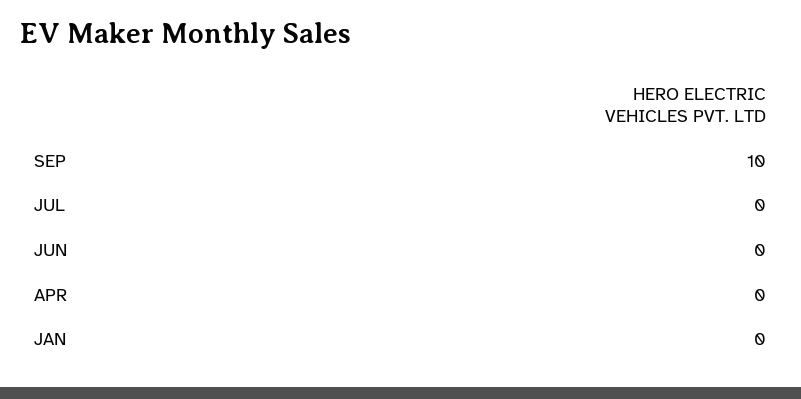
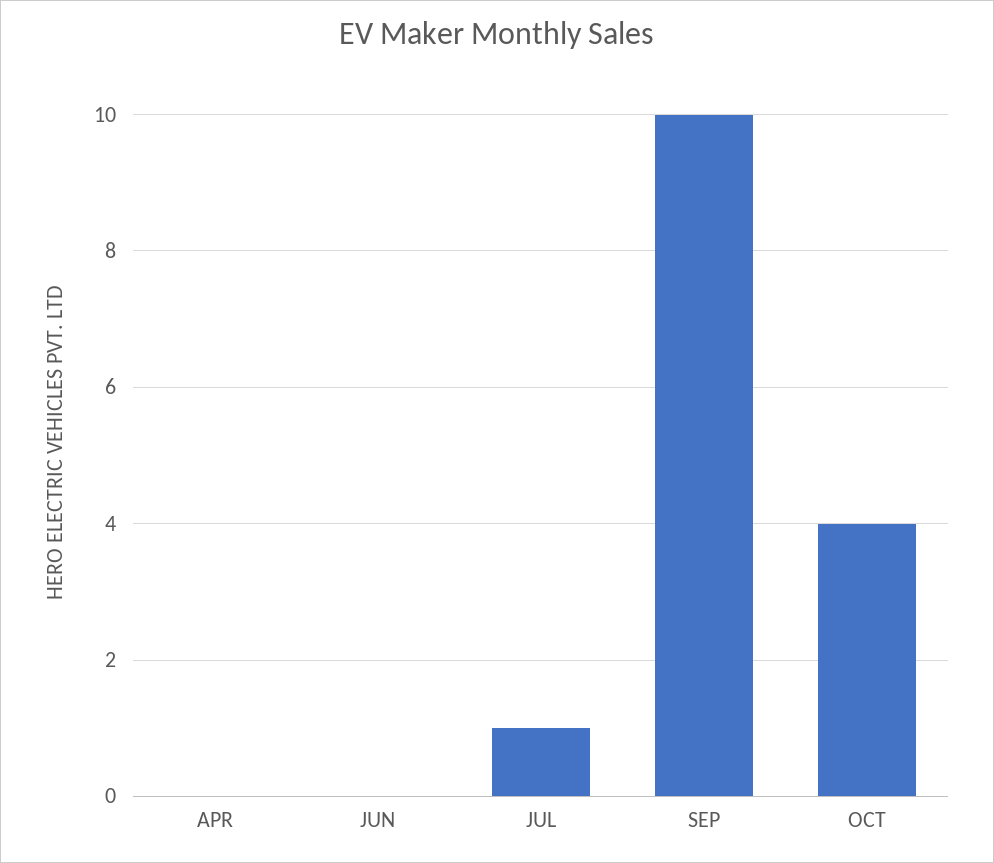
JUL: 0 -> 1
JAN: 0 -> none
OCT: none -> 4

